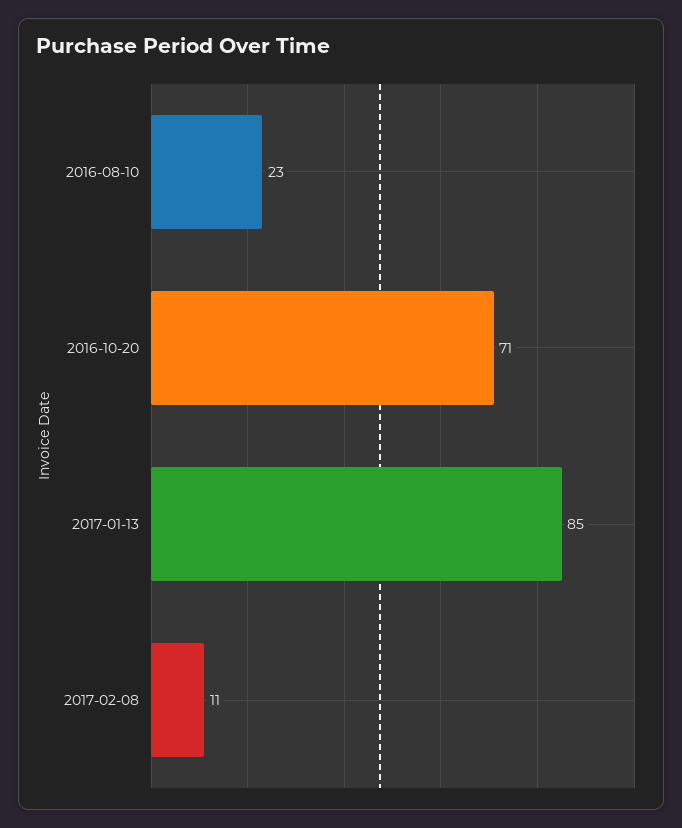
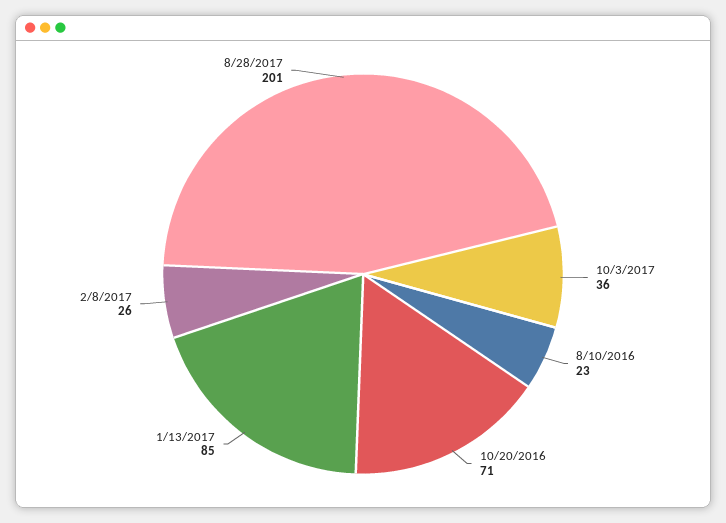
2017-02-08: 11 -> 26
10/3/2017: none -> 36
8/28/2017: none -> 201

